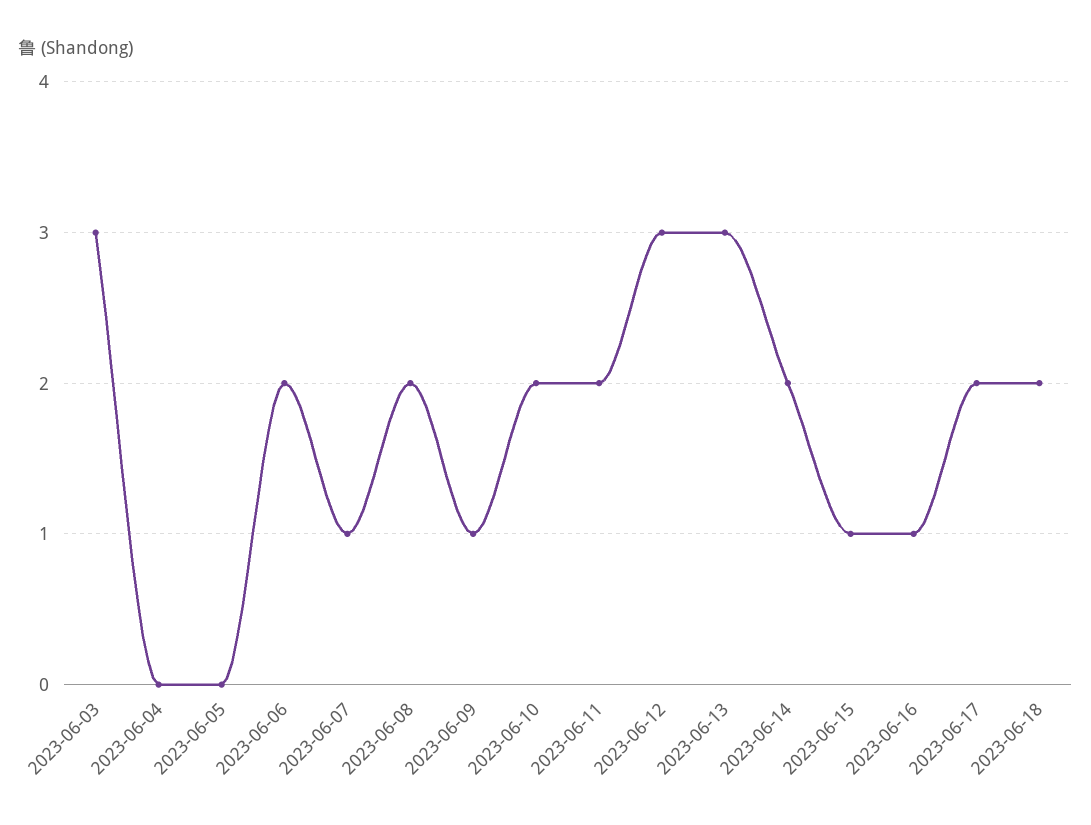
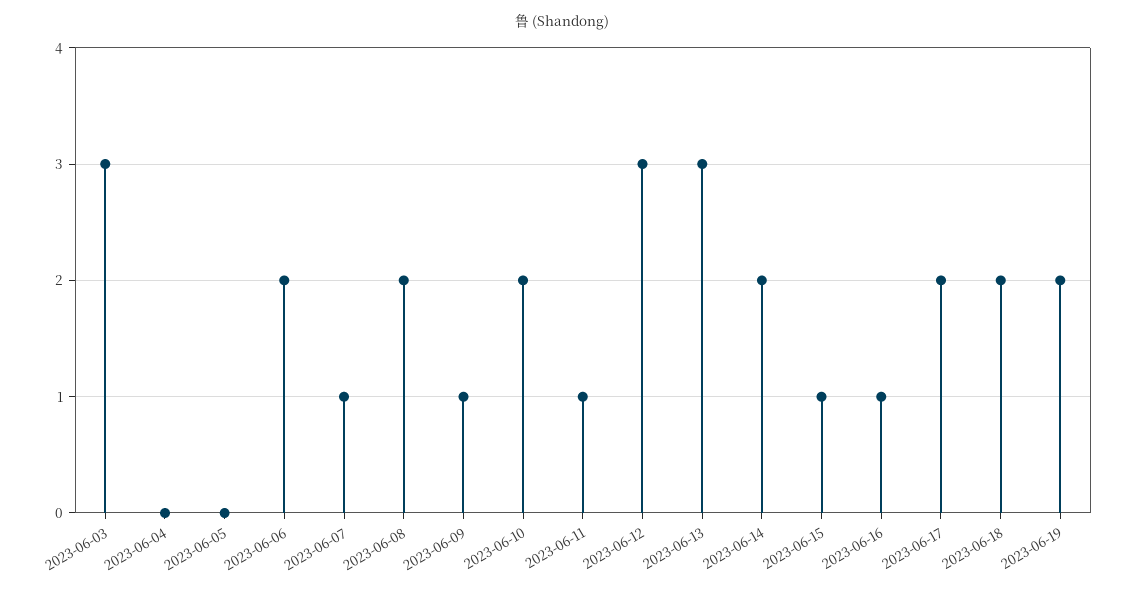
2023-06-11: 2 -> 1
2023-06-19: none -> 2

